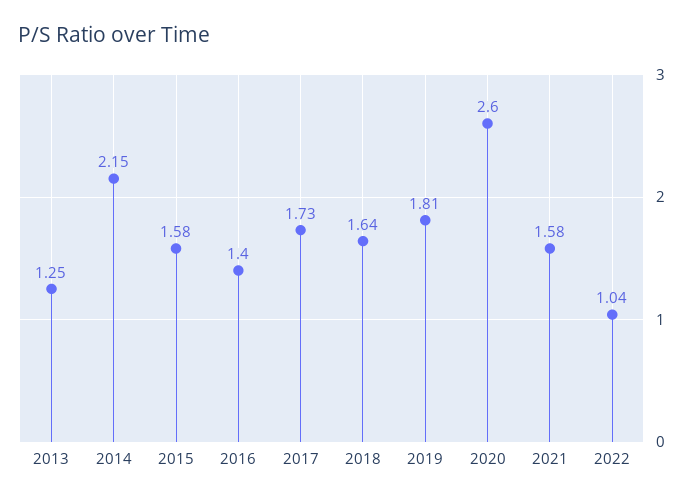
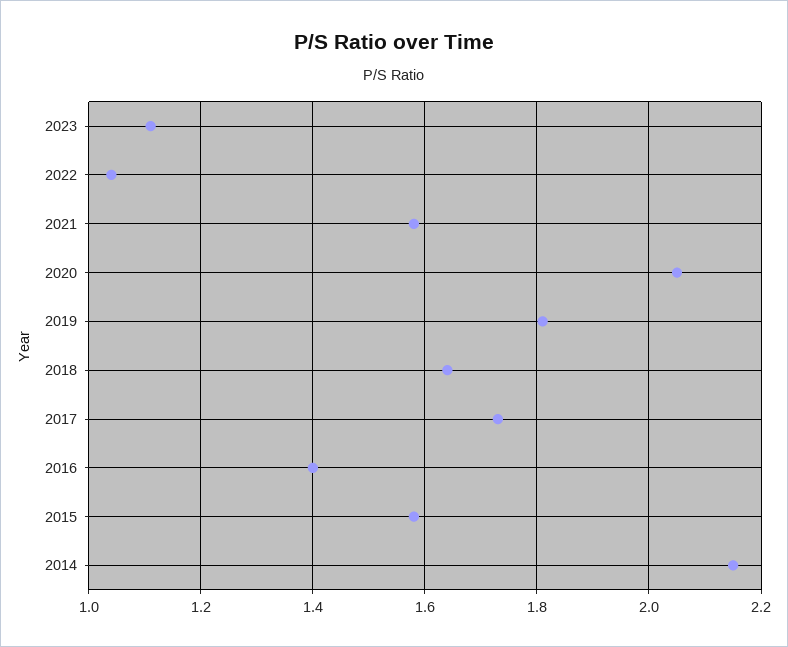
2013: 1.25 -> none
2020: 2.6 -> 2.05
2023: none -> 1.1

